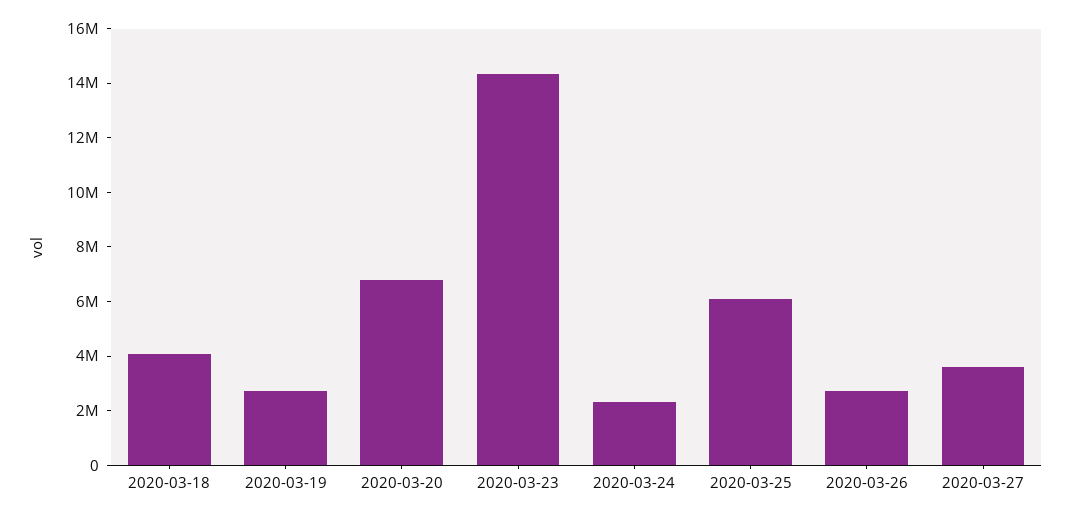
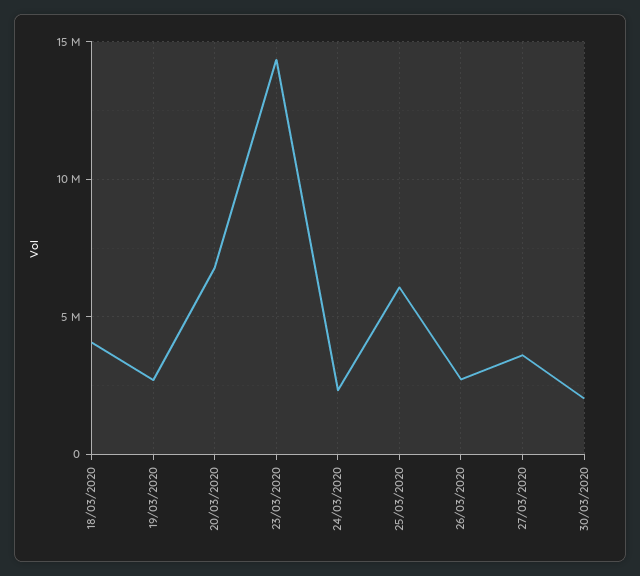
30/03/2020: none -> 2000000

